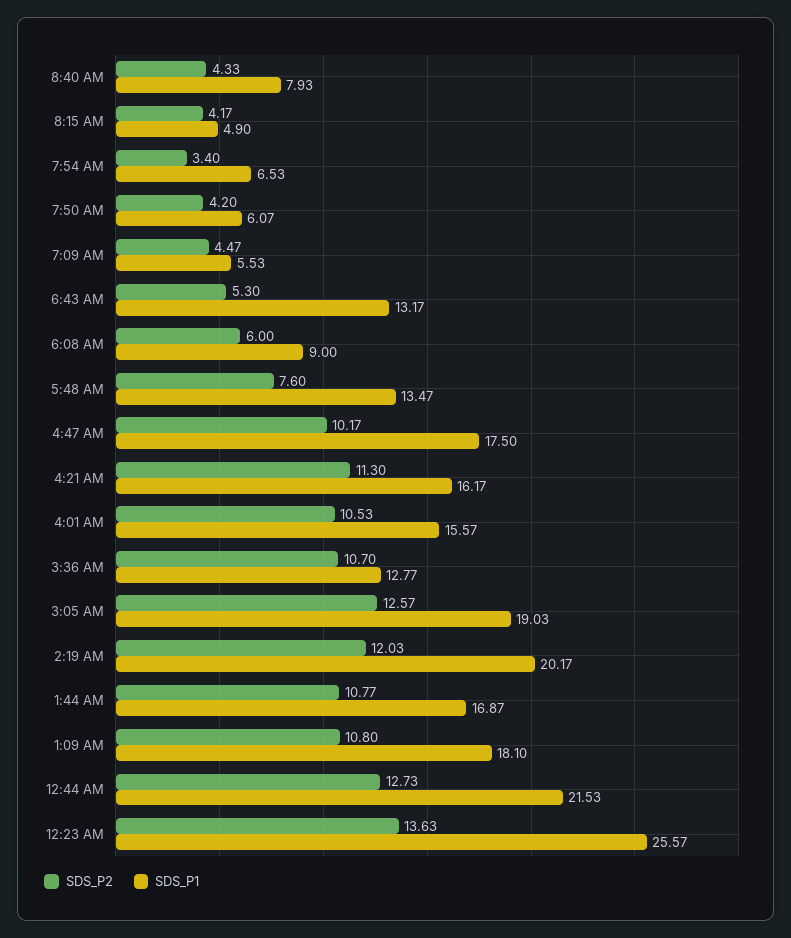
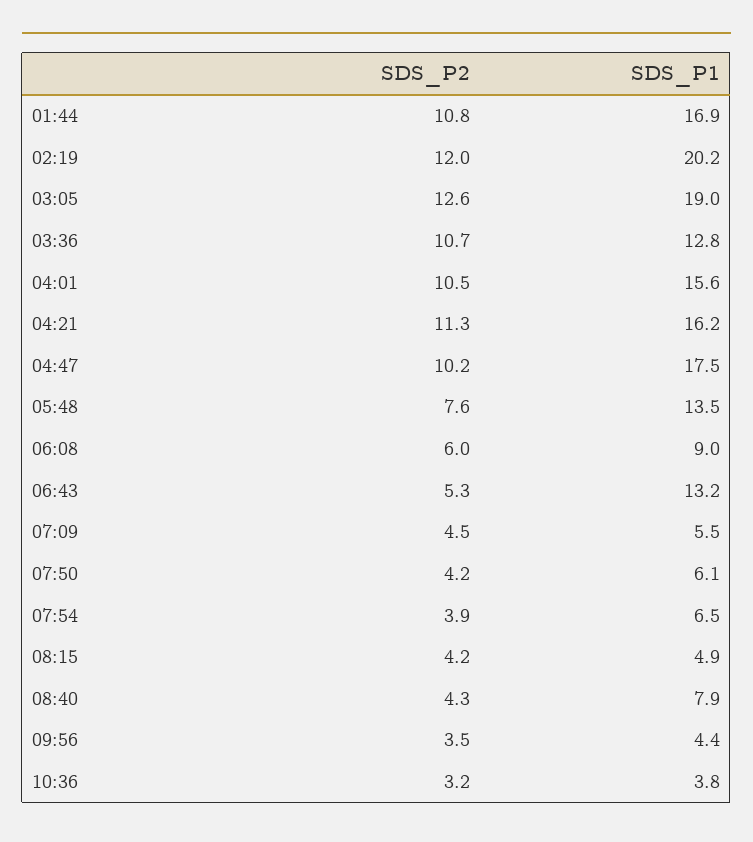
SDS_P2, 7:54 AM: 3.4 -> 3.9
SDS_P2, 1:09 AM: 10.8 -> none
SDS_P1, 1:09 AM: 18.1 -> none
SDS_P2, 12:44 AM: 12.73 -> none
SDS_P1, 12:44 AM: 21.53 -> none
SDS_P2, 12:23 AM: 13.63 -> none
SDS_P1, 12:23 AM: 25.57 -> none
SDS_P2, 09:56: none -> 3.5
SDS_P1, 09:56: none -> 4.4
SDS_P2, 10:36: none -> 3.2
SDS_P1, 10:36: none -> 3.8

